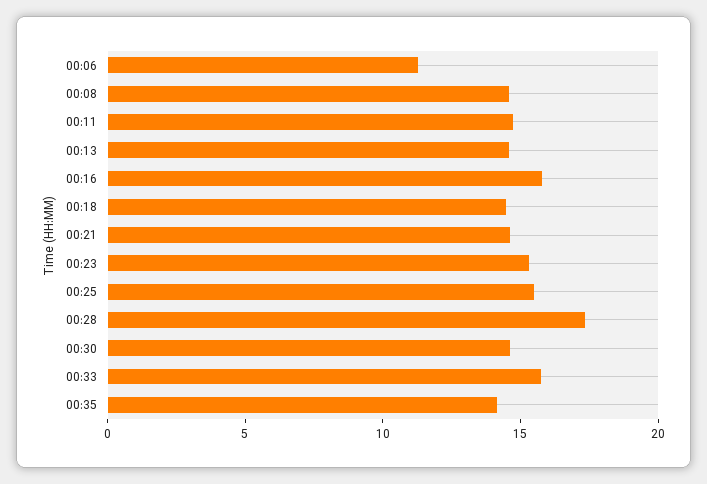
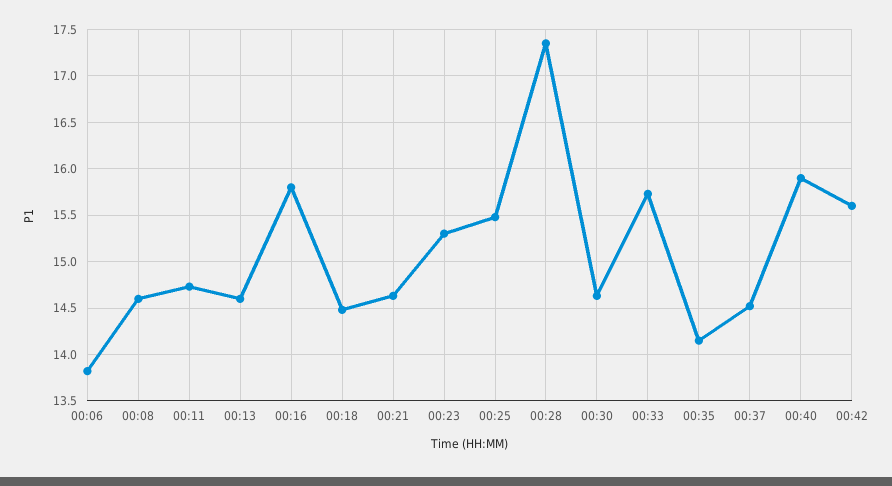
00:06: 11 -> 13.8
00:37: none -> 14.5
00:40: none -> 15.9
00:42: none -> 15.6

